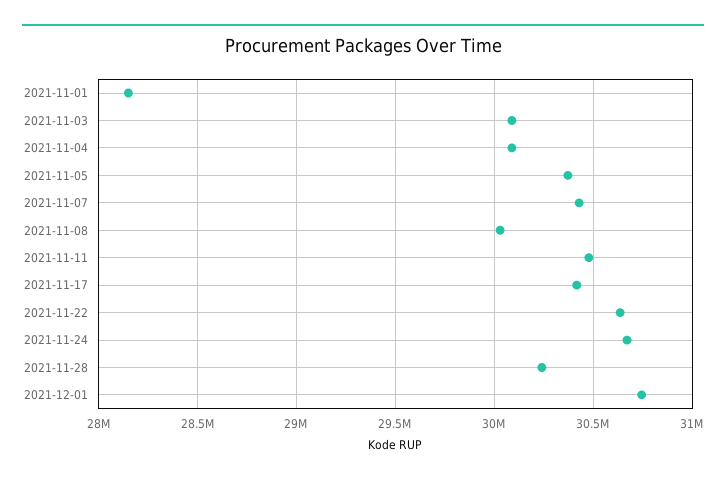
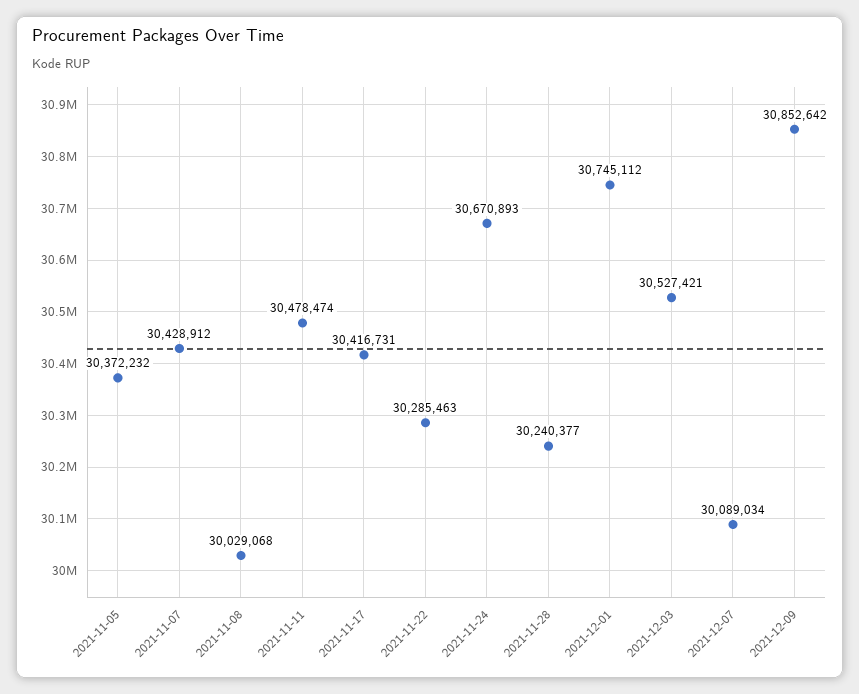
2021-11-01: 28150000 -> none
2021-11-03: 30100000 -> none
2021-11-04: 30100000 -> none
2021-11-22: 30650000 -> 30285463
2021-12-03: none -> 30527421
2021-12-07: none -> 30089034
2021-12-09: none -> 30852642

